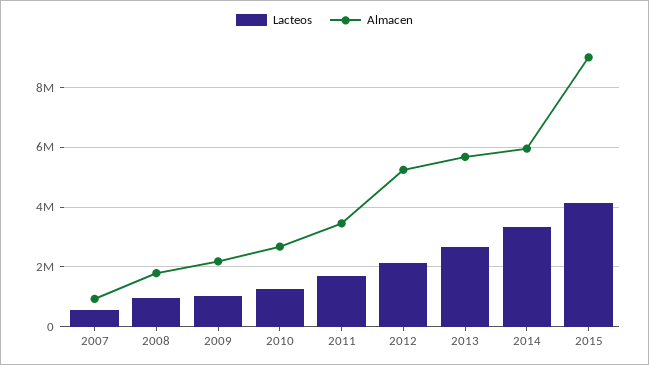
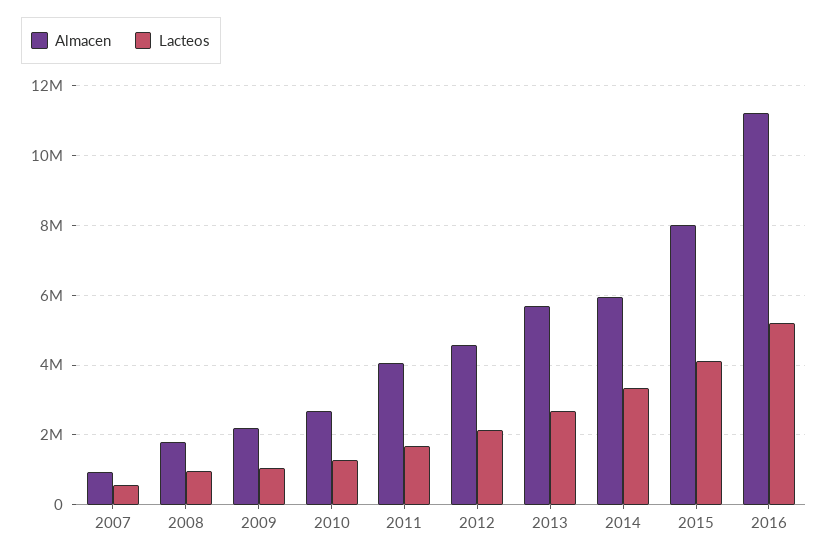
Almacen, 2011: 3500000 -> 4000000
Almacen, 2012: 5250000 -> 4600000
Almacen, 2015: 9000000 -> 8000000
Almacen, 2016: none -> 11200000
Lacteos, 2016: none -> 5200000

